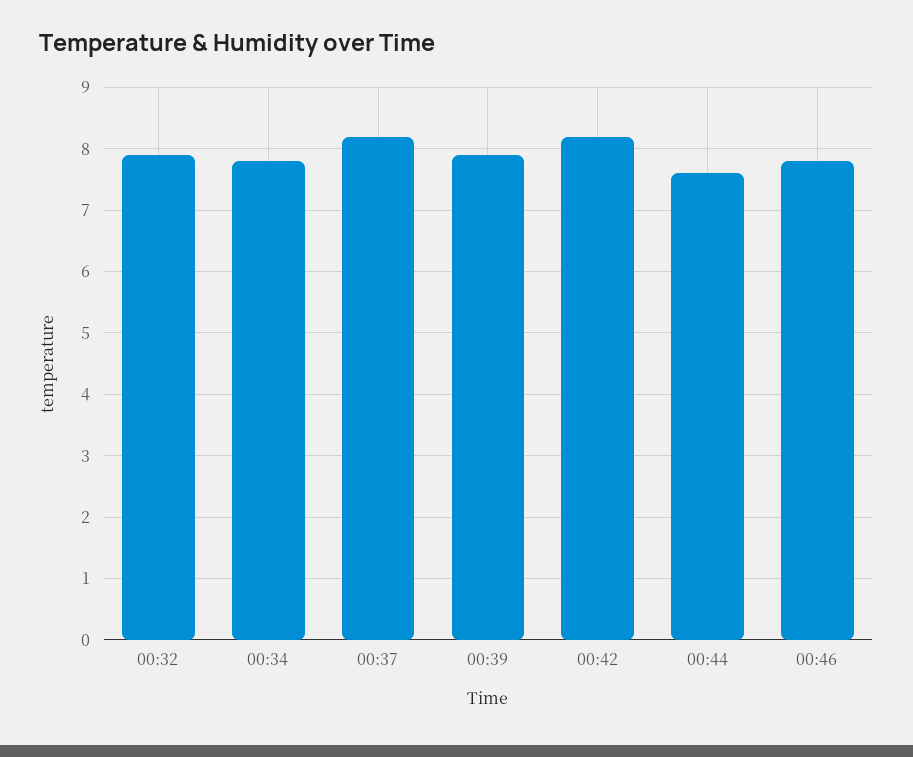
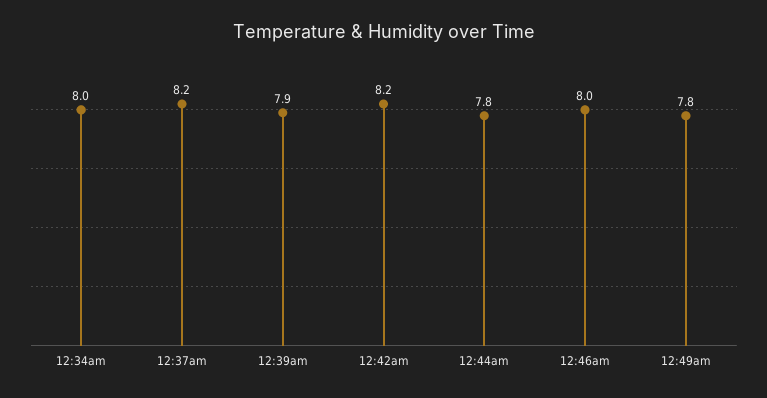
00:32: 7.9 -> none
00:34: 7.8 -> 8
00:44: 7.6 -> 7.8
00:46: 7.8 -> 8
12:49am: none -> 7.8

